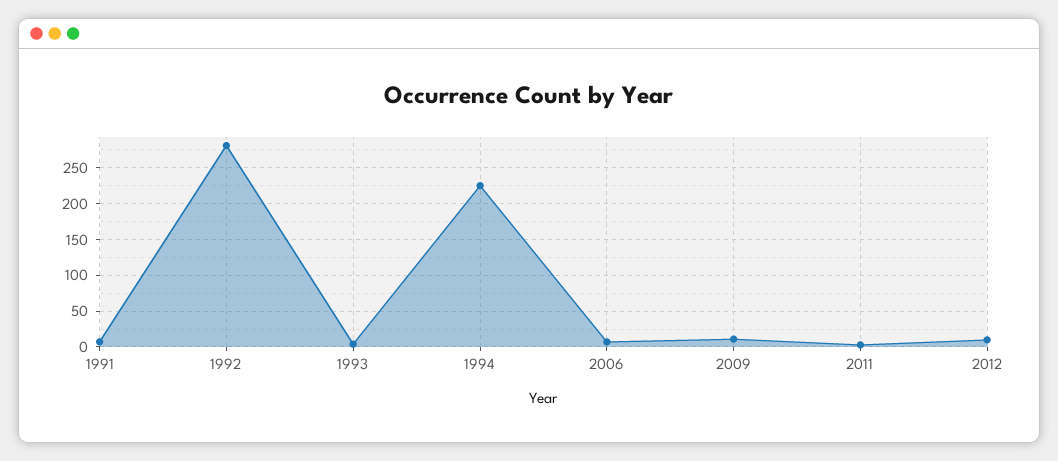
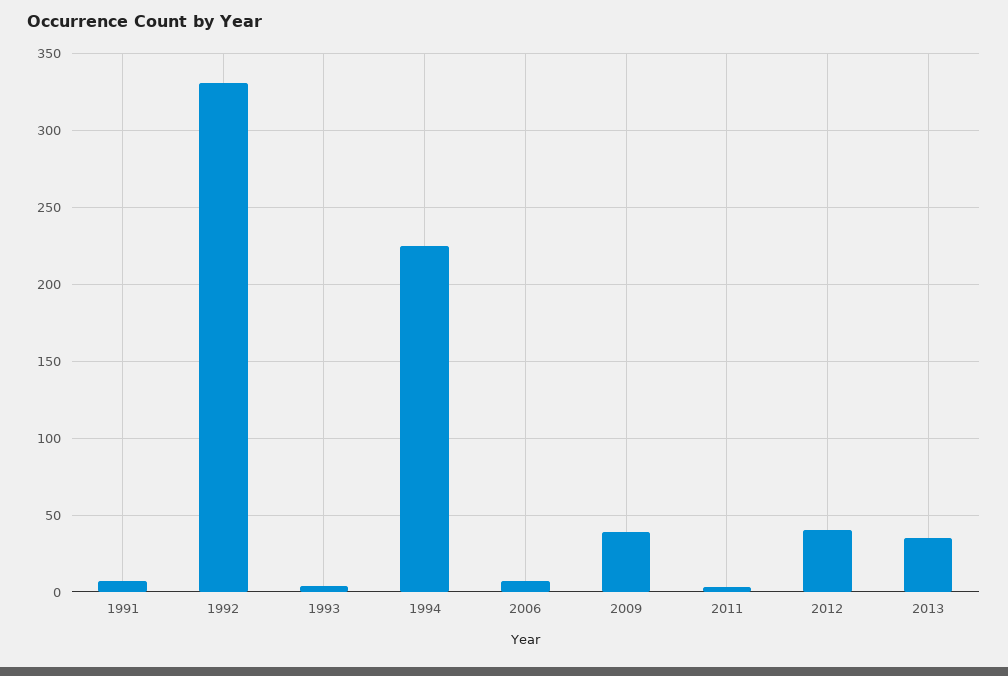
1992: 280 -> 330
2009: 10 -> 40
2012: 10 -> 40
2013: none -> 35

